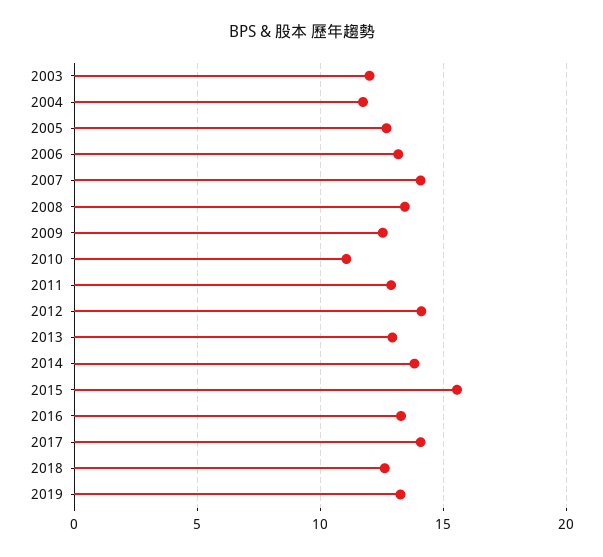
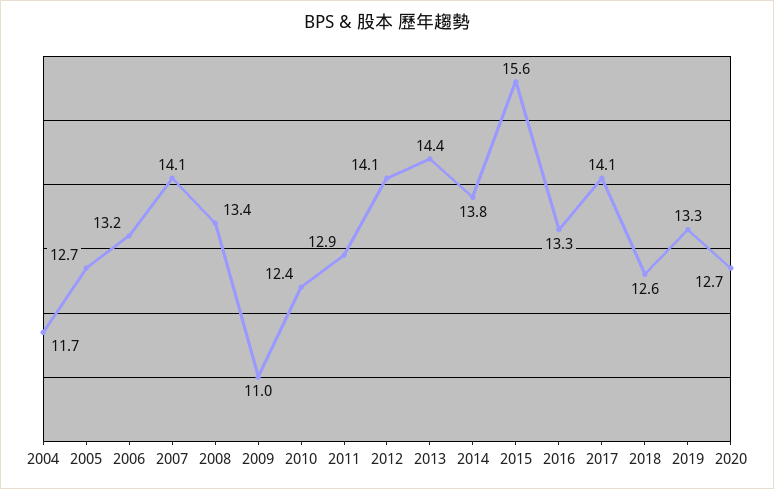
2003: 12 -> none
2009: 12.5 -> 11
2010: 11 -> 12.4
2013: 13 -> 14.4
2020: none -> 12.7

